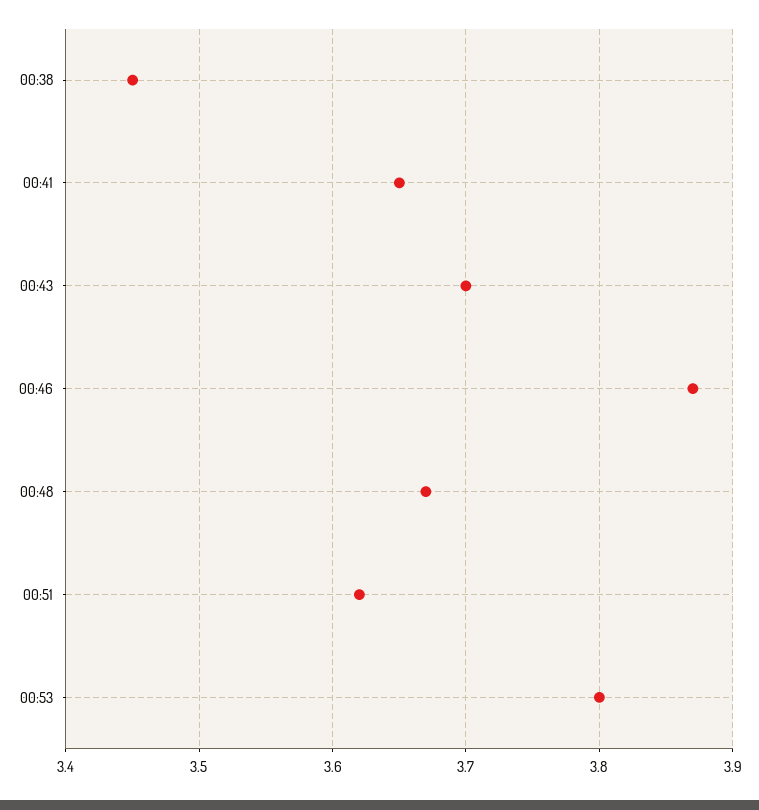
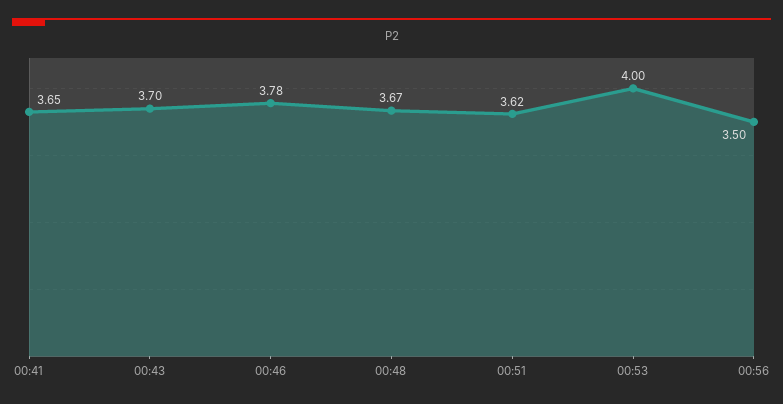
00:38: 3.45 -> none
00:46: 3.87 -> 3.78
00:53: 3.8 -> 4
00:56: none -> 3.5

